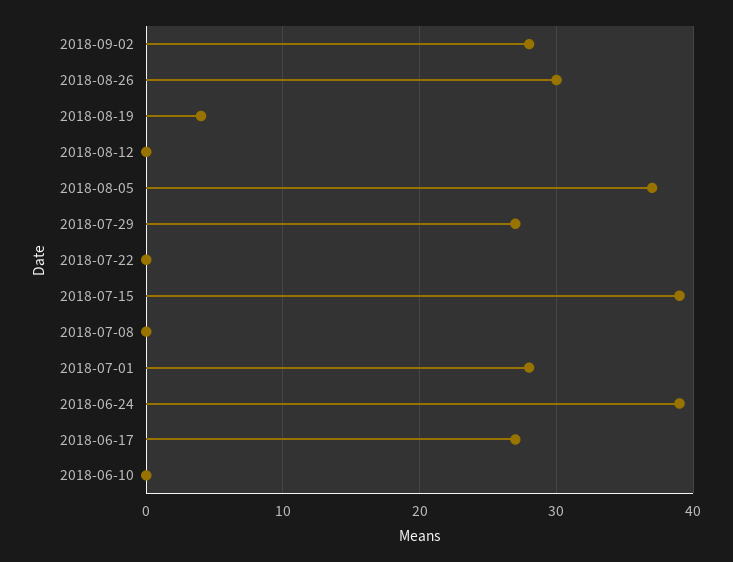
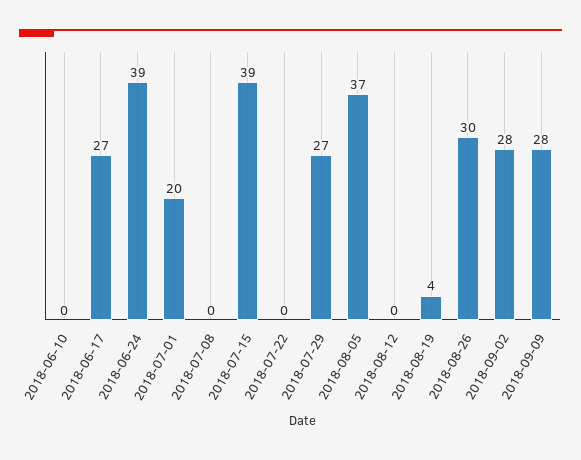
2018-07-01: 28 -> 20
2018-09-09: none -> 28

